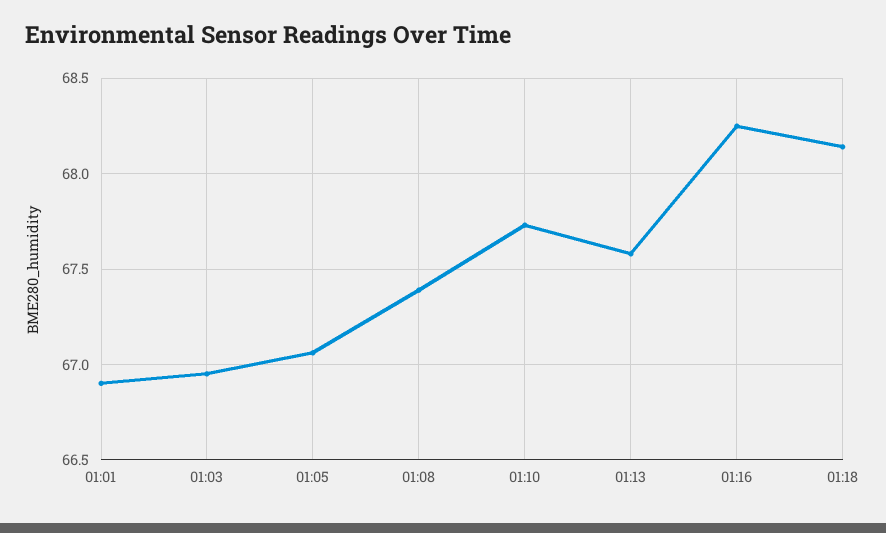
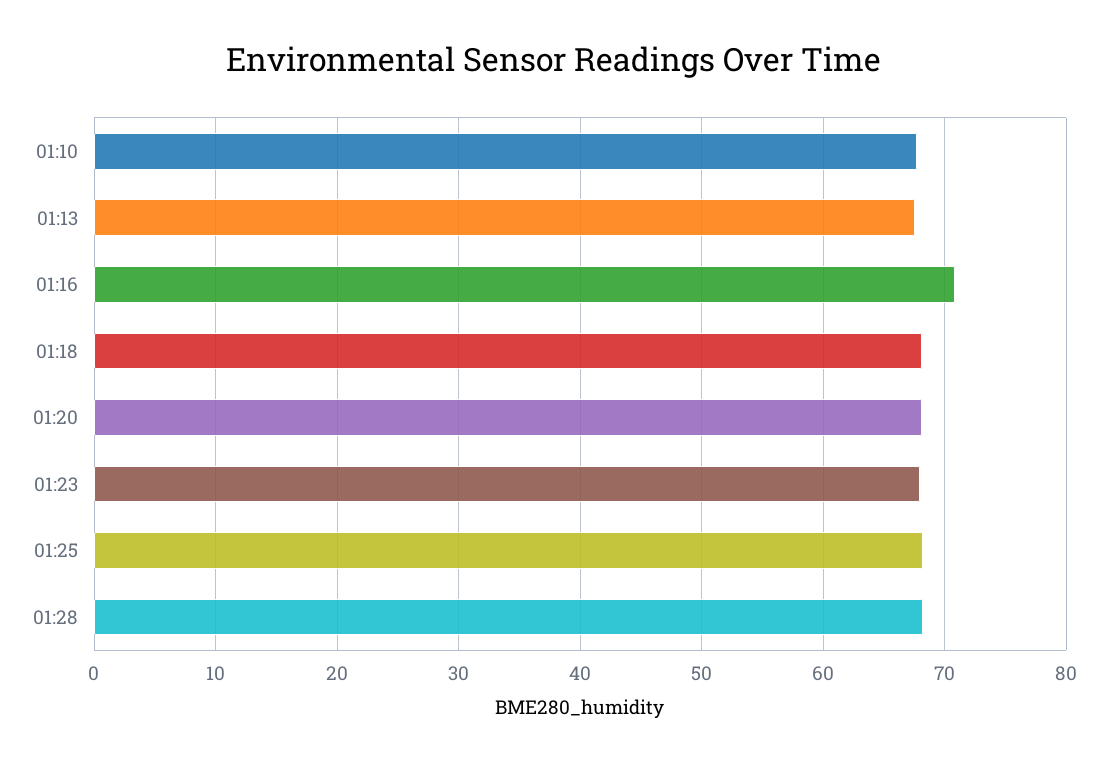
01:01: 66.9 -> none
01:03: 66.95 -> none
01:05: 67.05 -> none
01:08: 67.4 -> none
01:16: 68.25 -> 71
01:20: none -> 68
01:23: none -> 68
01:25: none -> 68
01:28: none -> 68

